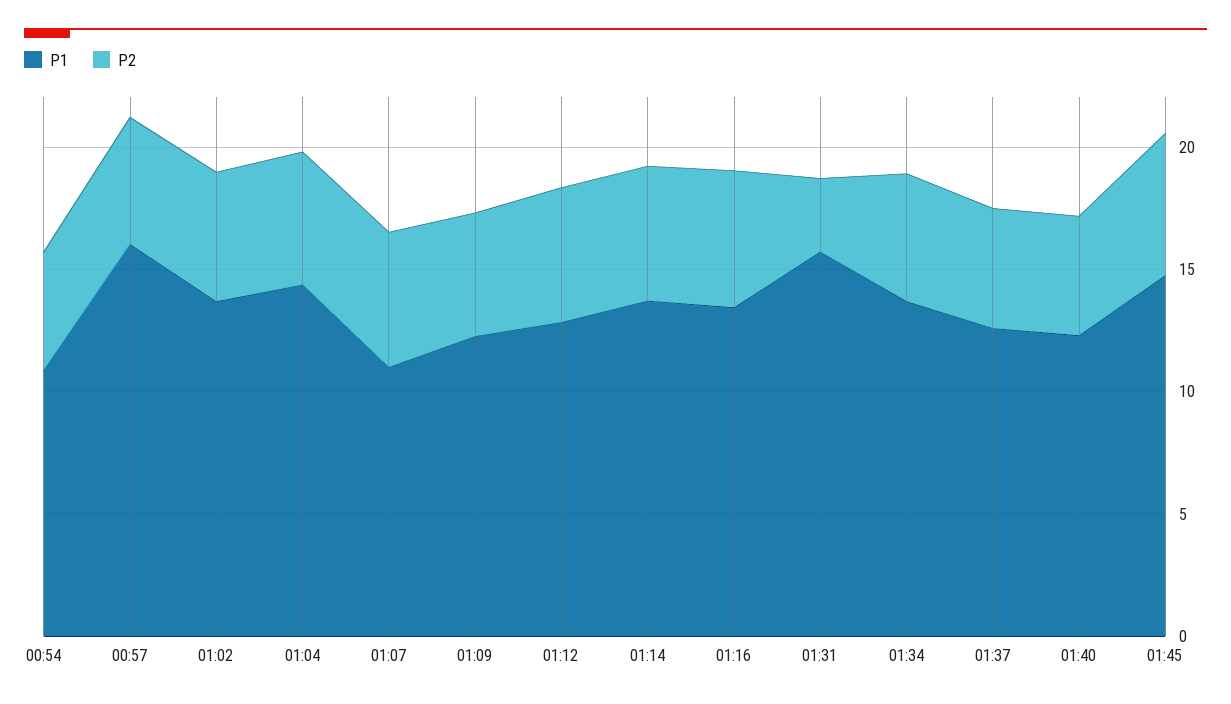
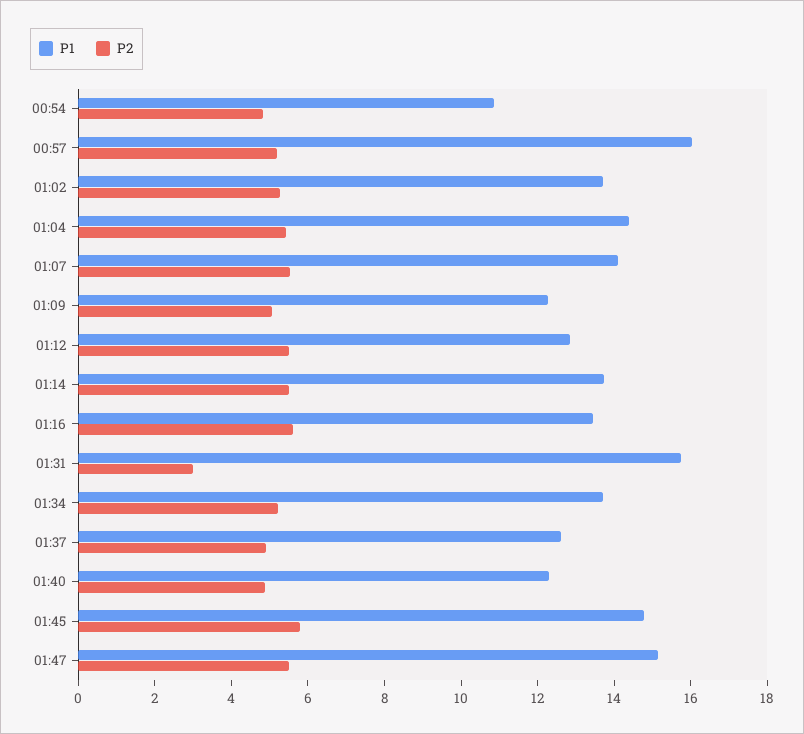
P1, 01:07: 11 -> 14
P1, 01:47: none -> 15
P2, 01:47: none -> 5.5

